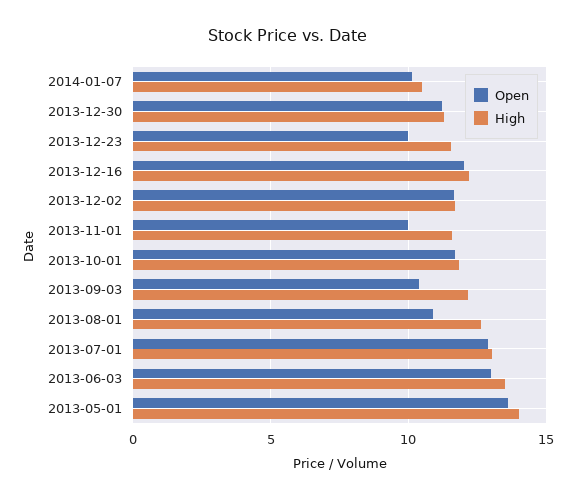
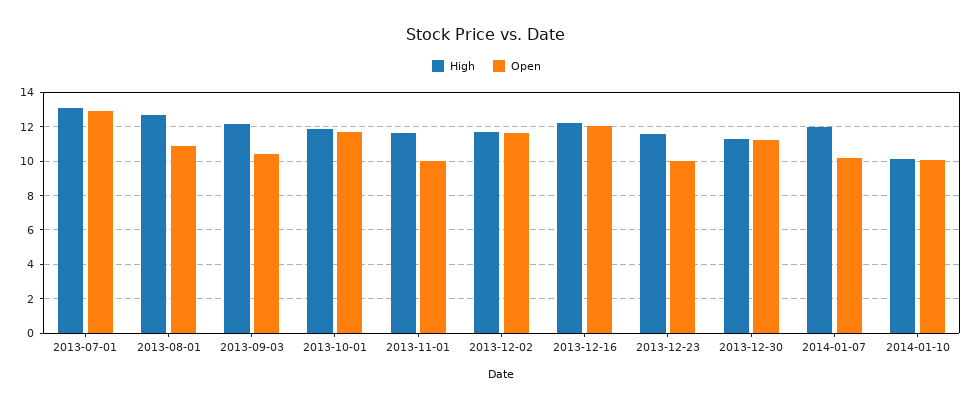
High, 2014-01-07: 10.5 -> 12
Open, 2013-06-03: 13 -> none
High, 2013-06-03: 13.5 -> none
Open, 2013-05-01: 13.5 -> none
High, 2013-05-01: 14 -> none
High, 2014-01-10: none -> 10
Open, 2014-01-10: none -> 10

